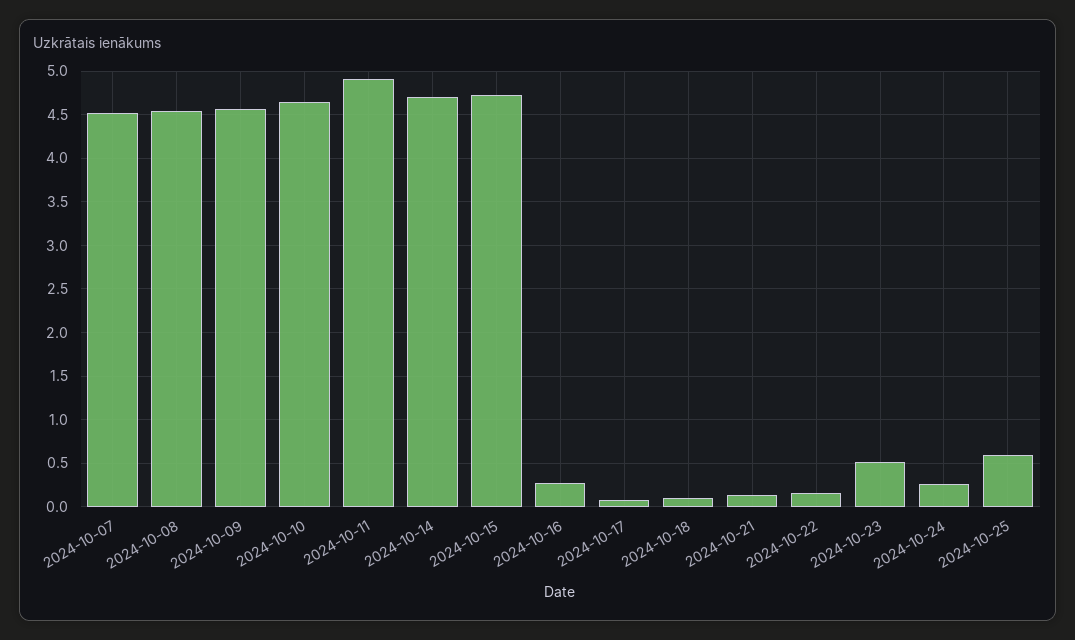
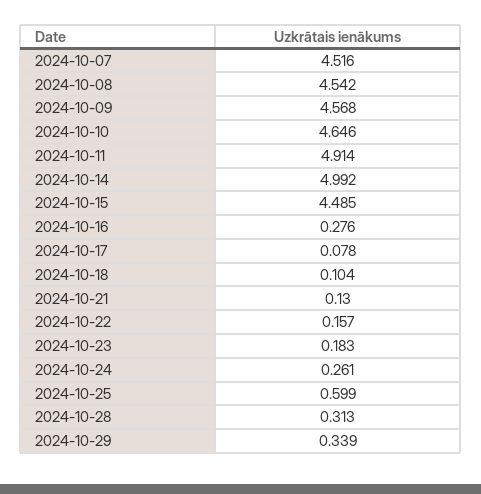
2024-10-14: 4.7 -> 4.992
2024-10-15: 4.7 -> 4.485
2024-10-23: 0.5 -> 0.183
2024-10-28: none -> 0.313
2024-10-29: none -> 0.339

